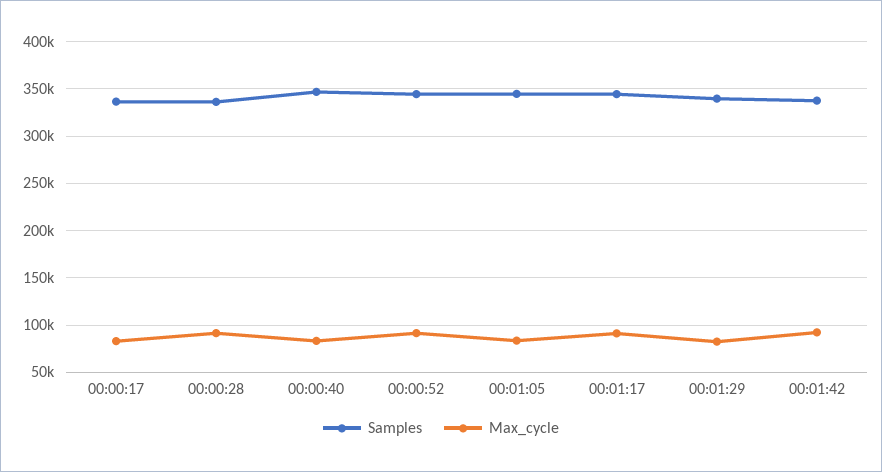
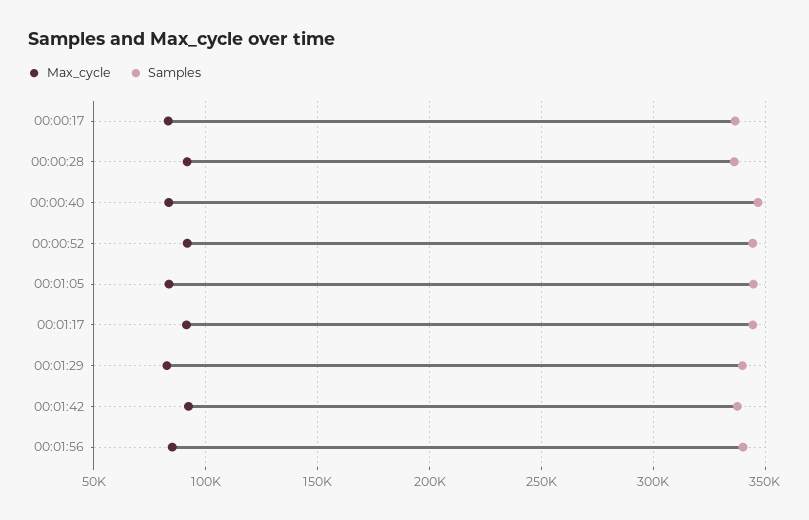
Max_cycle, 00:01:56: none -> 85000
Samples, 00:01:56: none -> 340000

